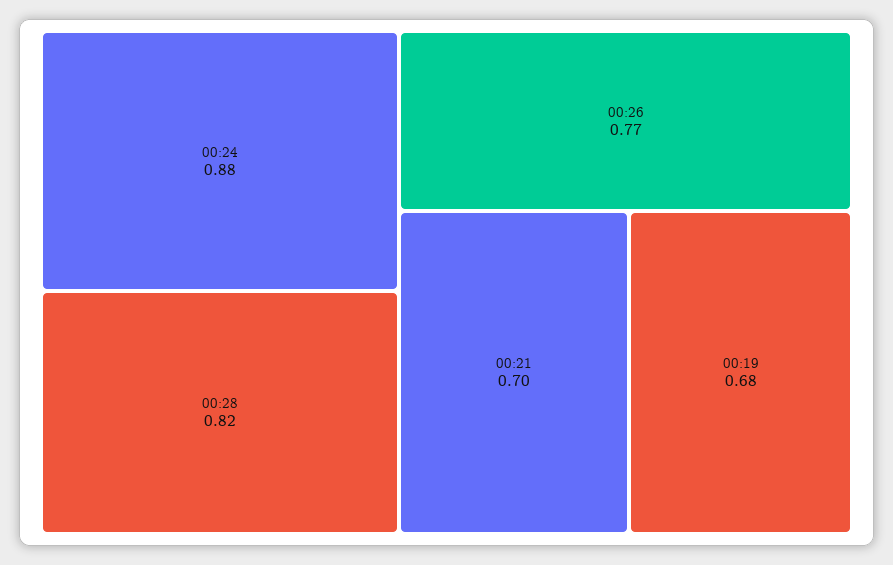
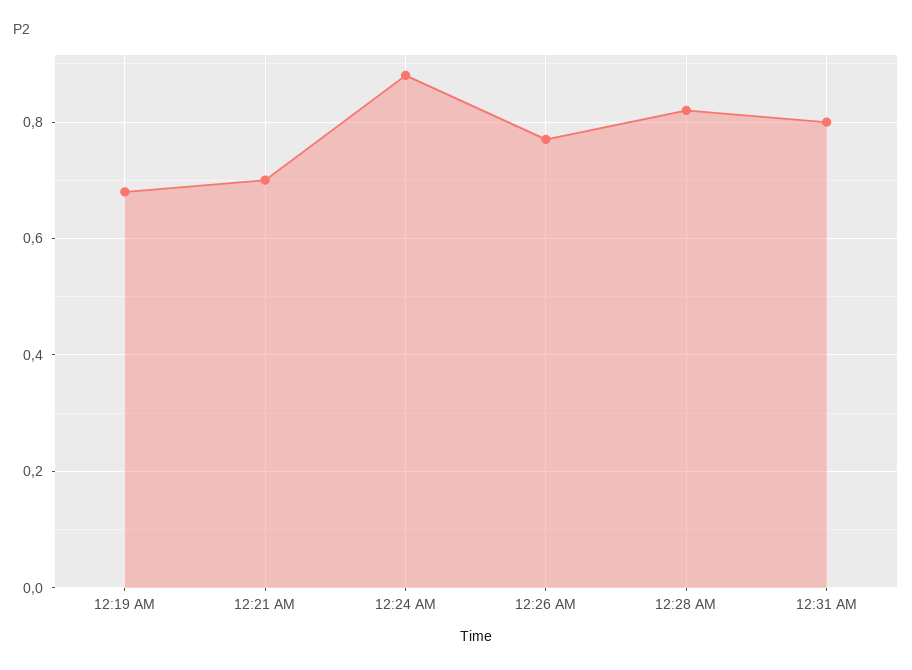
12:31 AM: none -> 0.8

